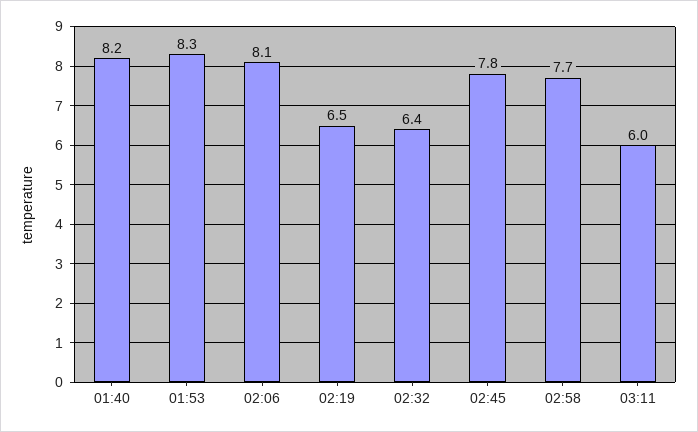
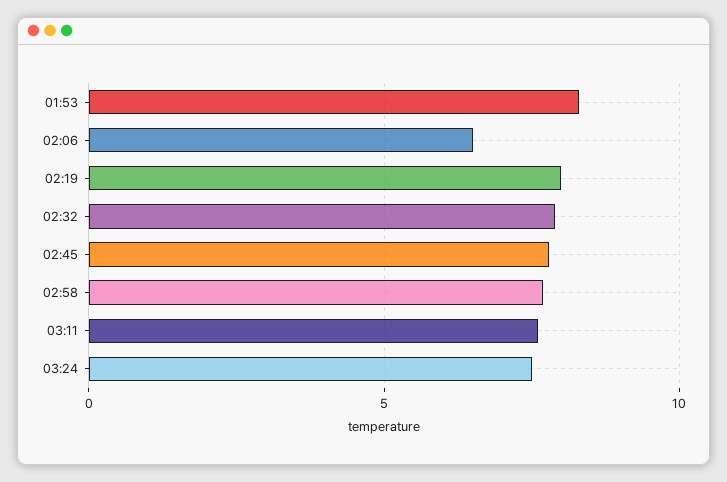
01:40: 8.2 -> none
02:06: 8.1 -> 6.5
02:19: 6.5 -> 8
02:32: 6.4 -> 8
03:11: 6 -> 7.5
03:24: none -> 7.5

